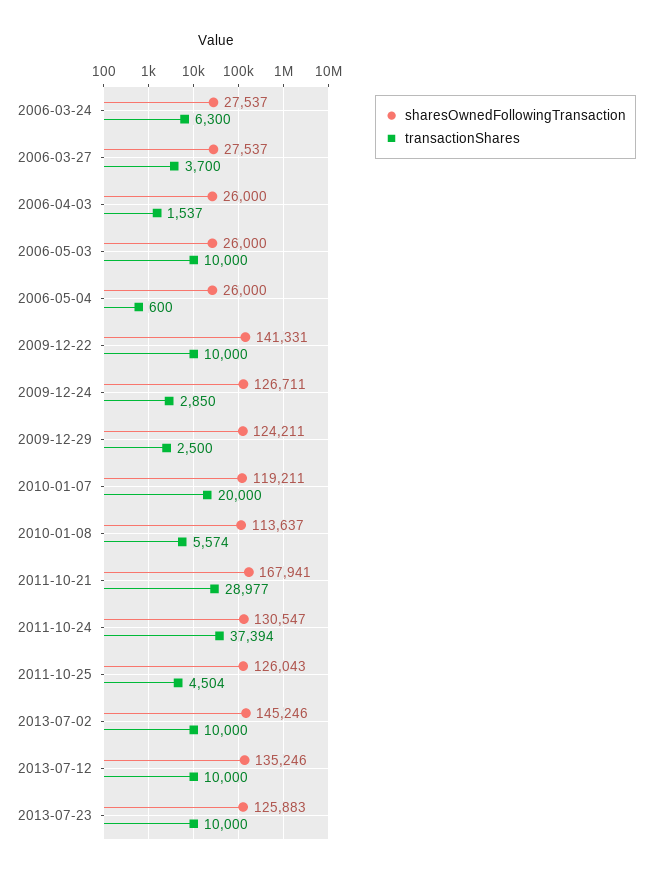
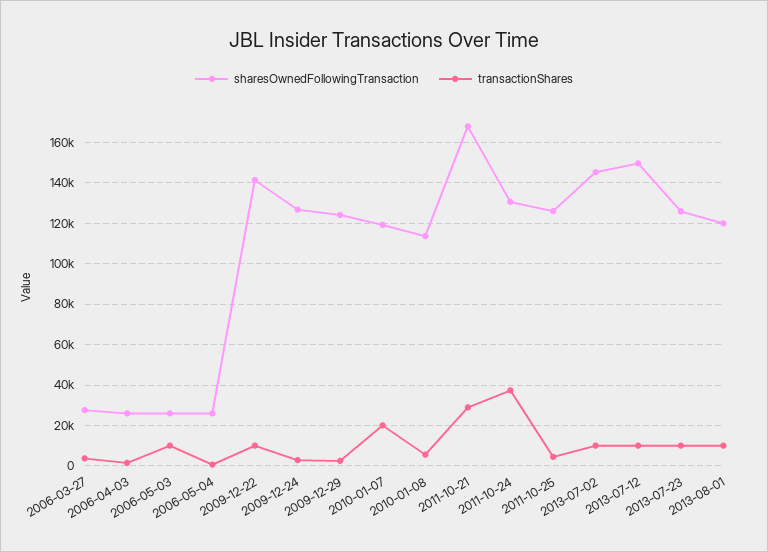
sharesOwnedFollowingTransaction, 2006-03-24: 27537 -> none
transactionShares, 2006-03-24: 6300 -> none
sharesOwnedFollowingTransaction, 2013-07-12: 135246 -> 150000
sharesOwnedFollowingTransaction, 2013-08-01: none -> 120000
transactionShares, 2013-08-01: none -> 10000

